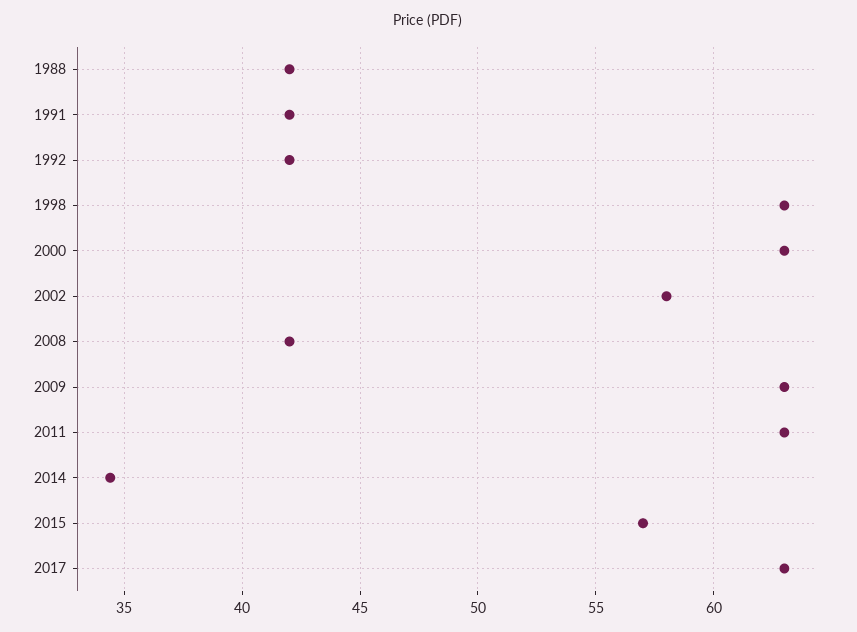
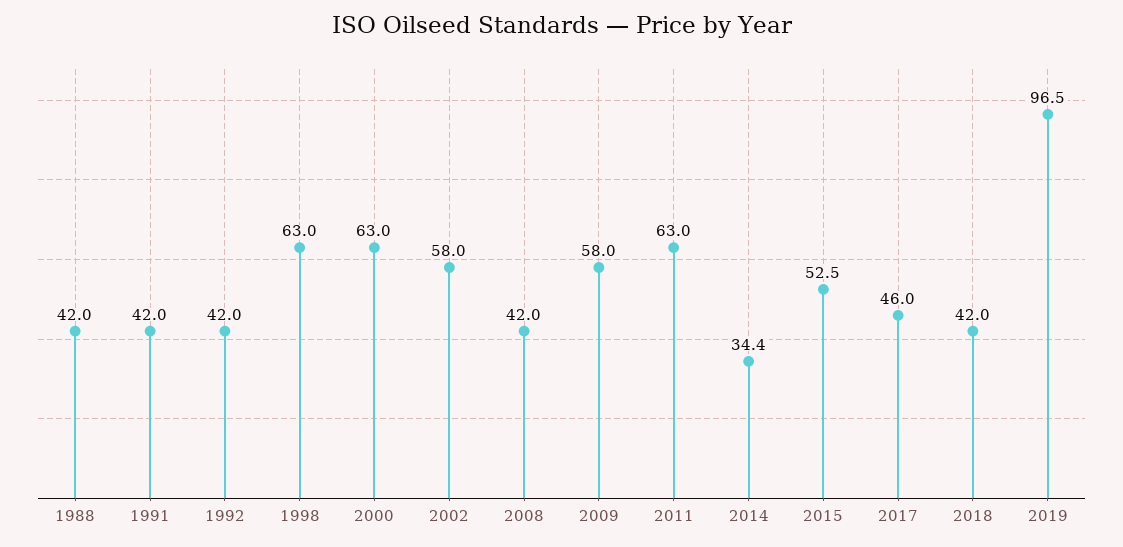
2009: 63 -> 58
2015: 57 -> 52.5
2017: 63 -> 46
2018: none -> 42
2019: none -> 96.5

